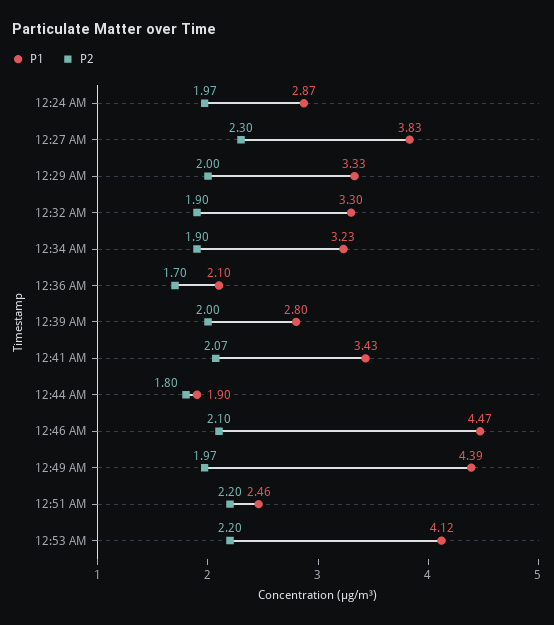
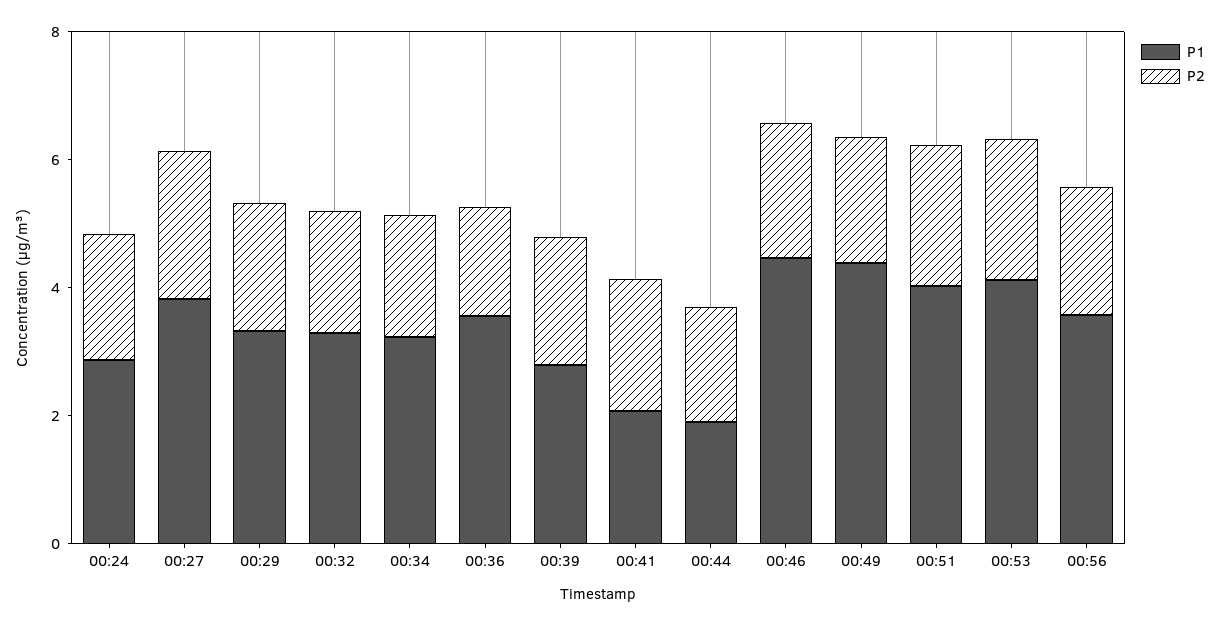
P1, 12:36 AM: 2.1 -> 3.5
P1, 12:41 AM: 3.43 -> 2
P1, 12:51 AM: 2.46 -> 4
P1, 00:56: none -> 3.5
P2, 00:56: none -> 2

